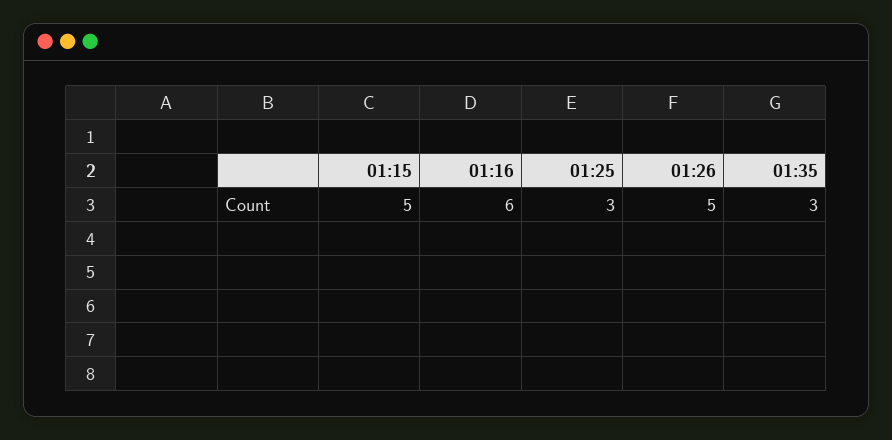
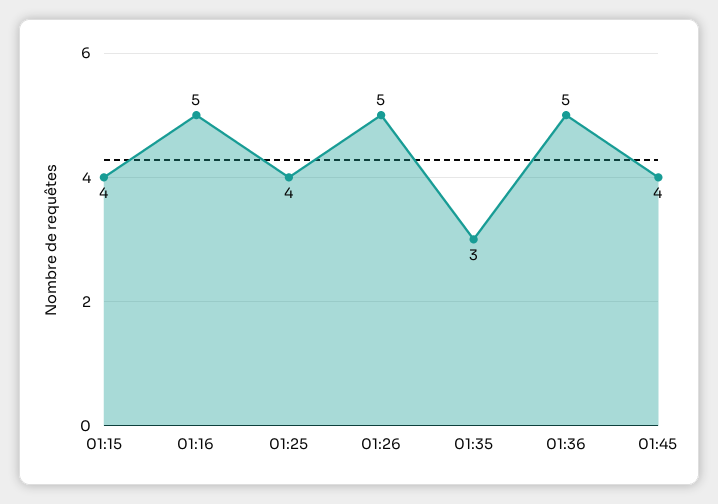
01:15: 5 -> 4
01:16: 6 -> 5
01:25: 3 -> 4
01:36: none -> 5
01:45: none -> 4

